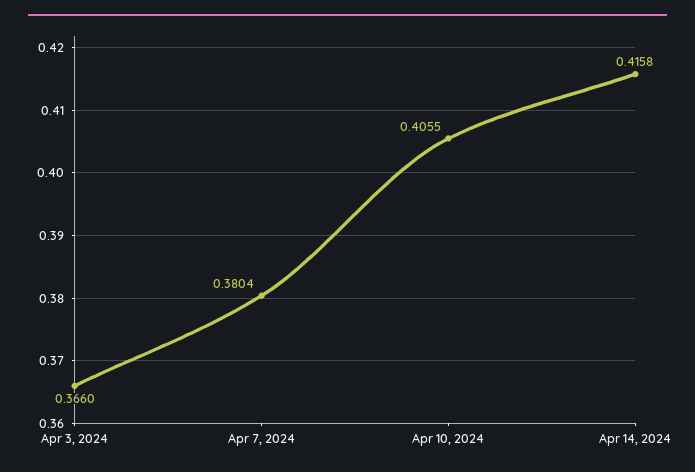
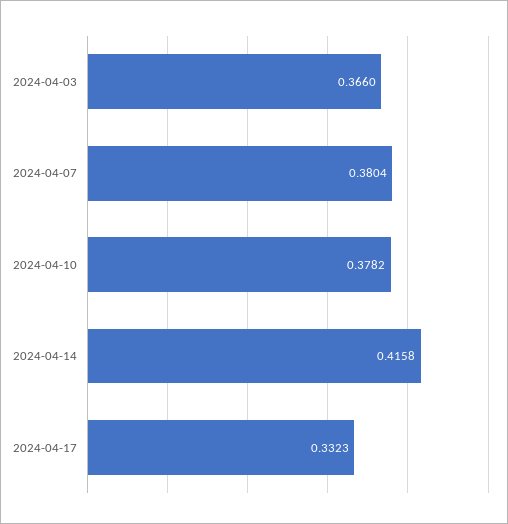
Apr 10, 2024: 0.4055 -> 0.3782
2024-04-17: none -> 0.3323

